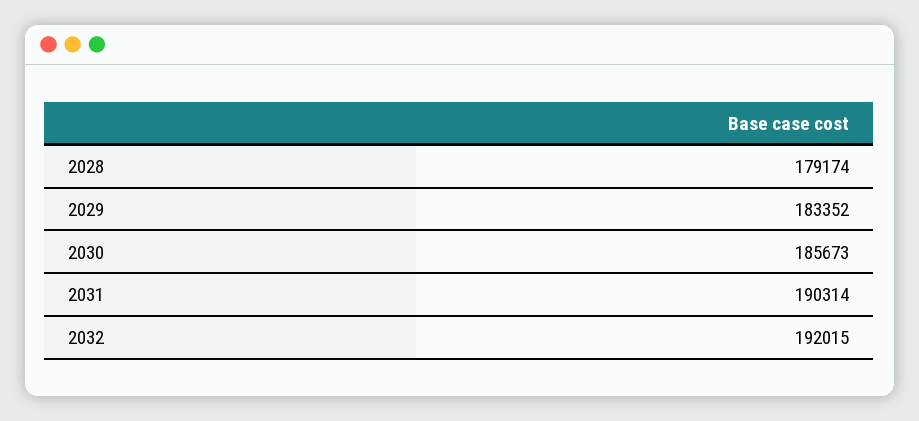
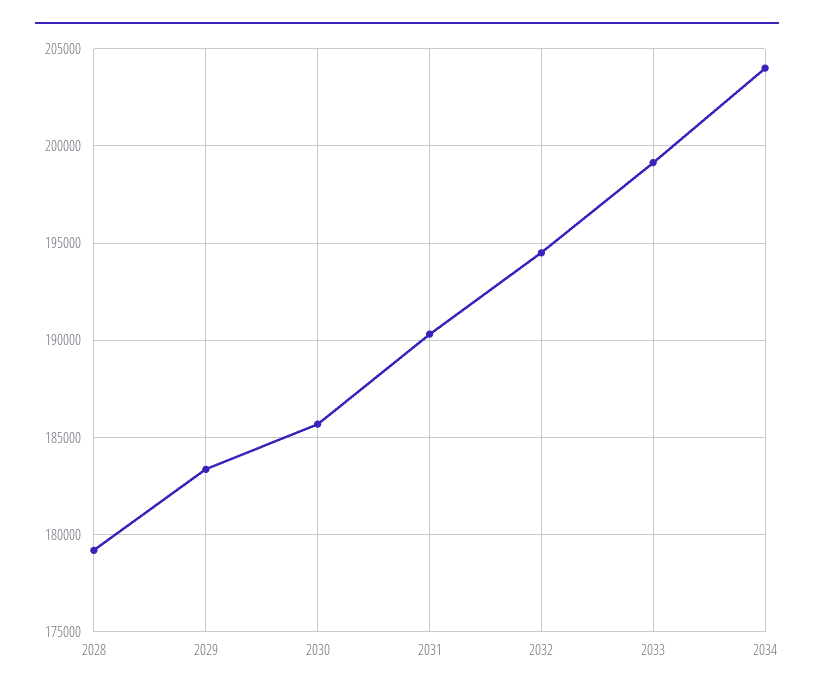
2032: 192015 -> 194500
2033: none -> 199000
2034: none -> 204000

